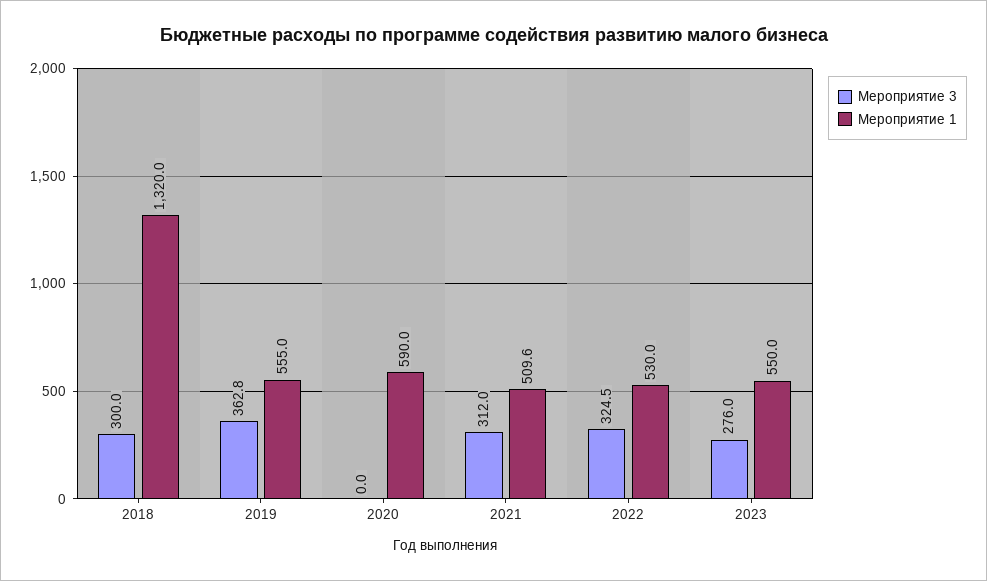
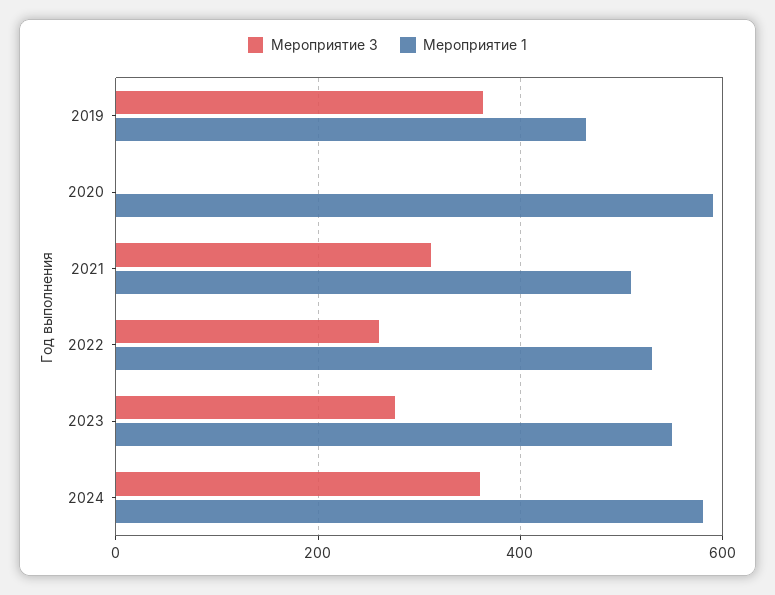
Мероприятие 3, 2018: 300 -> none
Мероприятие 1, 2018: 1320 -> none
Мероприятие 1, 2019: 555 -> 460
Мероприятие 3, 2022: 324.5 -> 260
Мероприятие 3, 2024: none -> 360
Мероприятие 1, 2024: none -> 580

